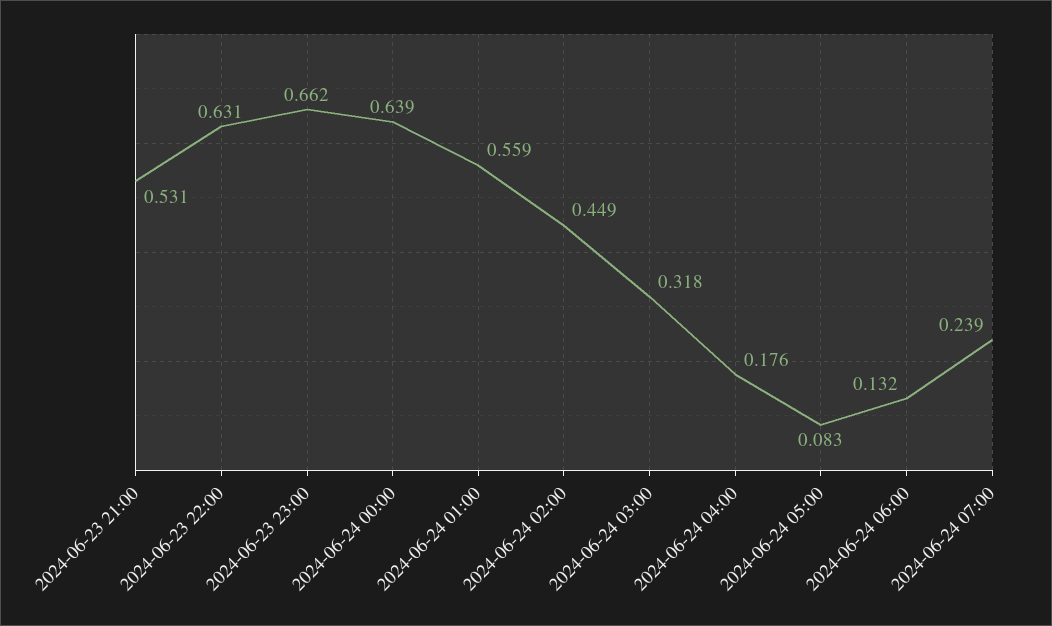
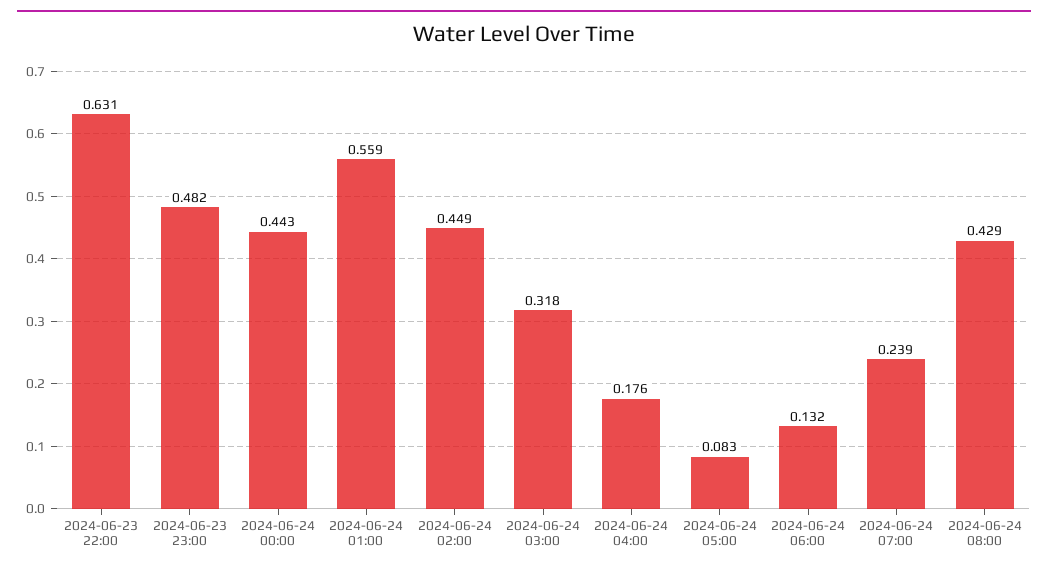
2024-06-23 21:00: 0.531 -> none
2024-06-23 23:00: 0.662 -> 0.482
2024-06-24 00:00: 0.639 -> 0.443
2024-06-24 08:00: none -> 0.429

